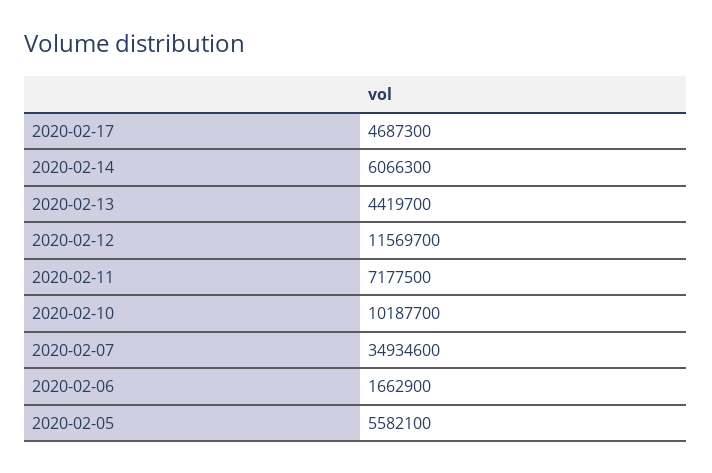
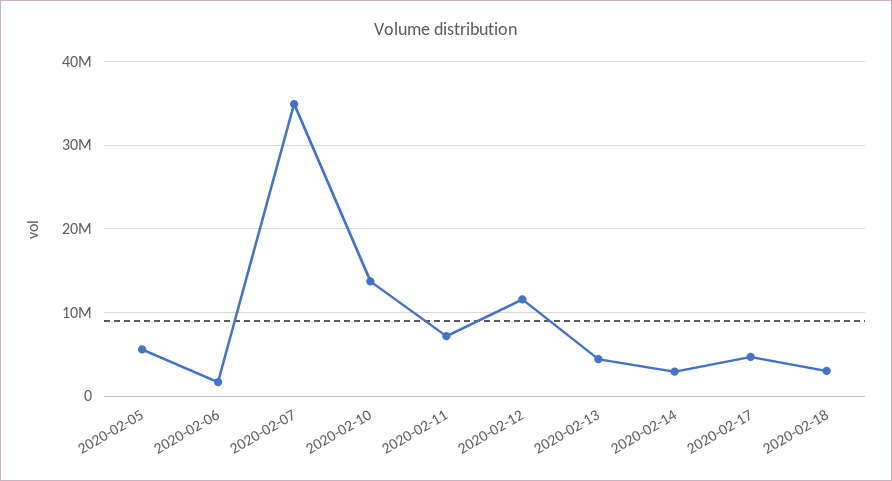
2020-02-14: 6066300 -> 3000000
2020-02-10: 10187700 -> 14000000
2020-02-18: none -> 3000000

